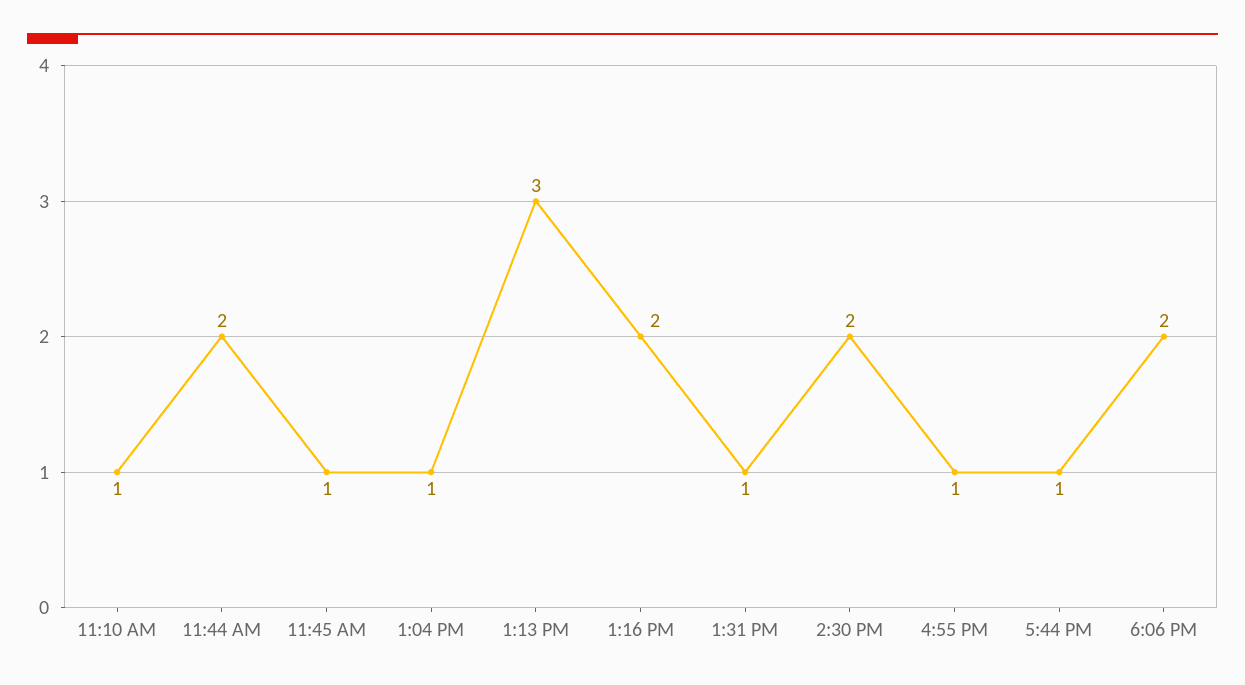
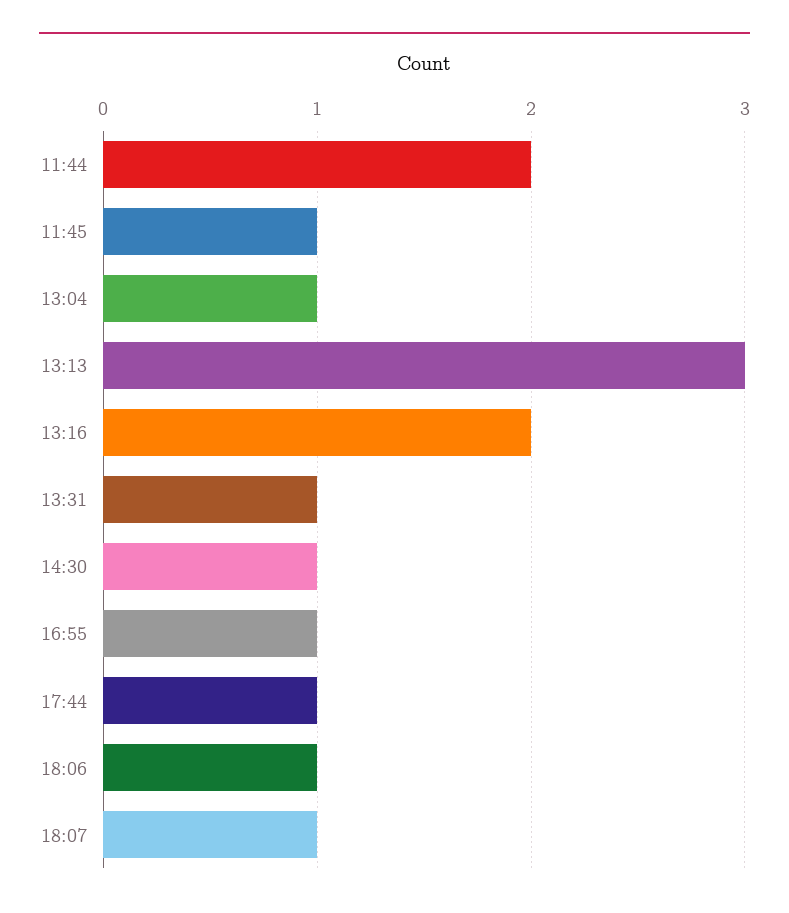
11:10 AM: 1 -> none
2:30 PM: 2 -> 1
6:06 PM: 2 -> 1
18:07: none -> 1

